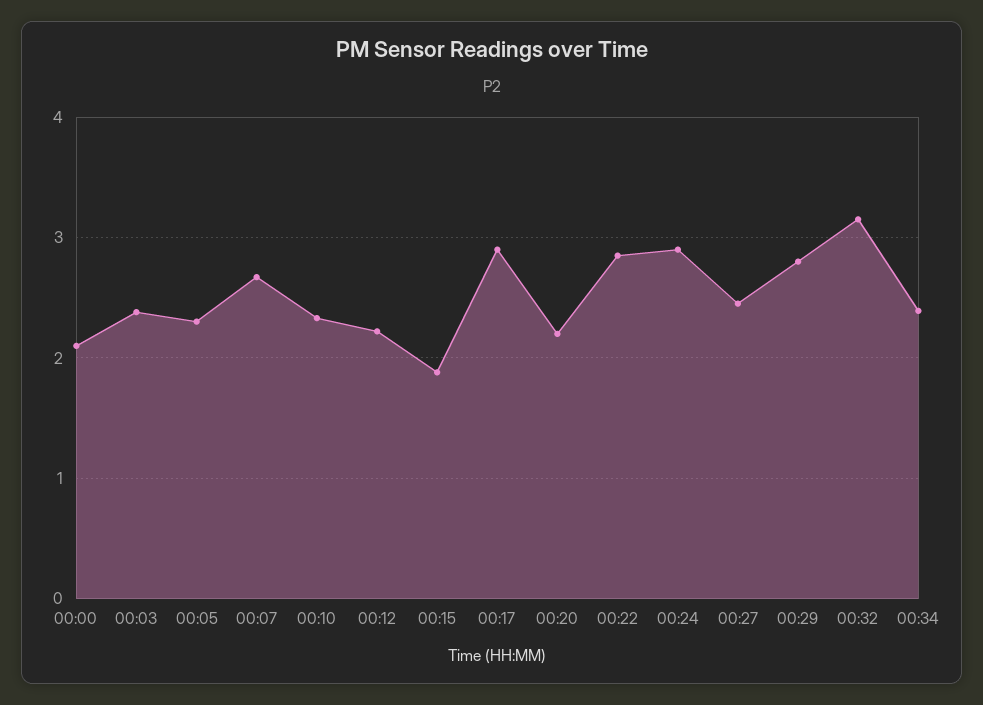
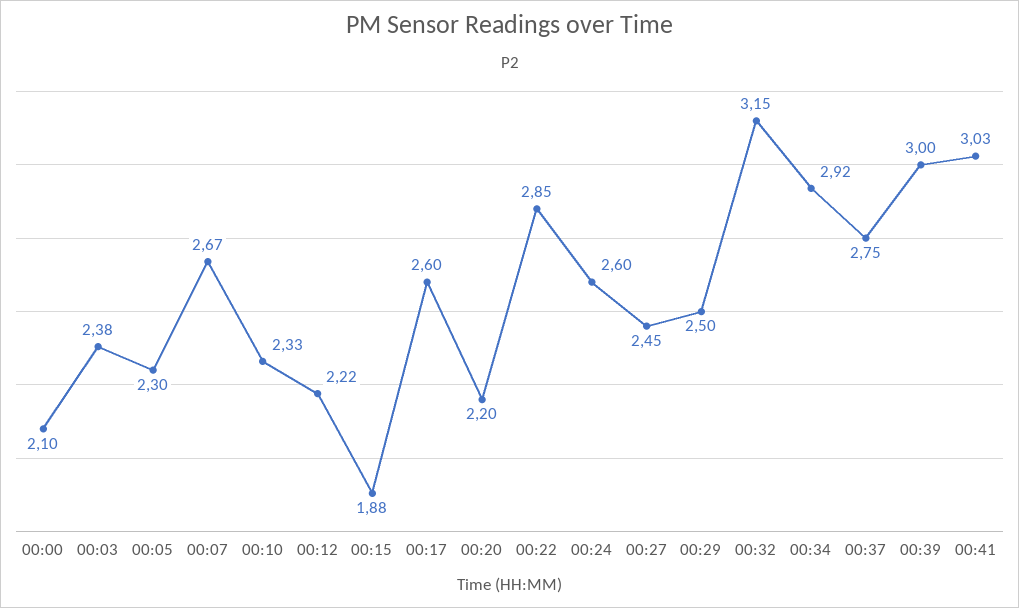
00:17: 2.9 -> 2.6
00:24: 2.9 -> 2.6
00:29: 2.8 -> 2.5
00:34: 2.4 -> 2.92
00:37: none -> 2.75
00:39: none -> 3
00:41: none -> 3.03

